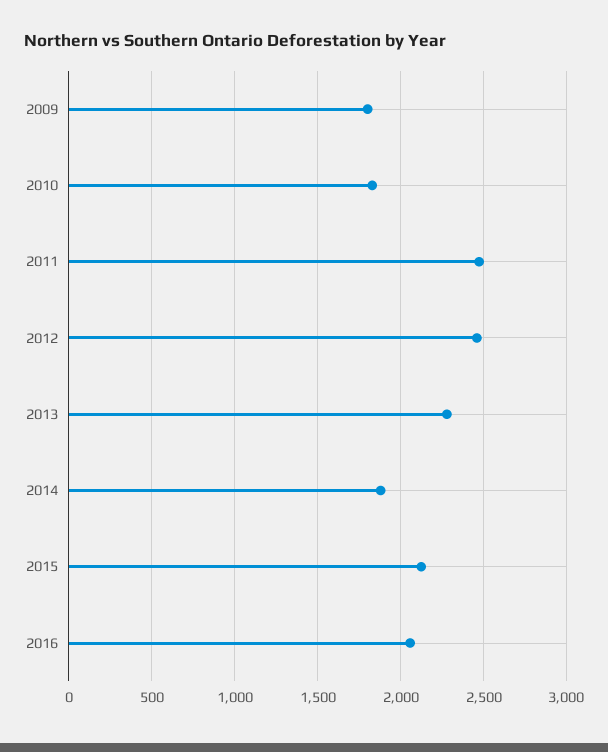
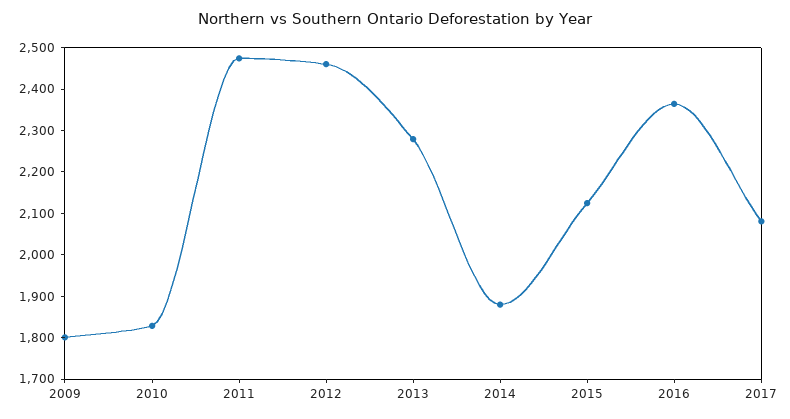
2016: 2050 -> 2360
2017: none -> 2080

